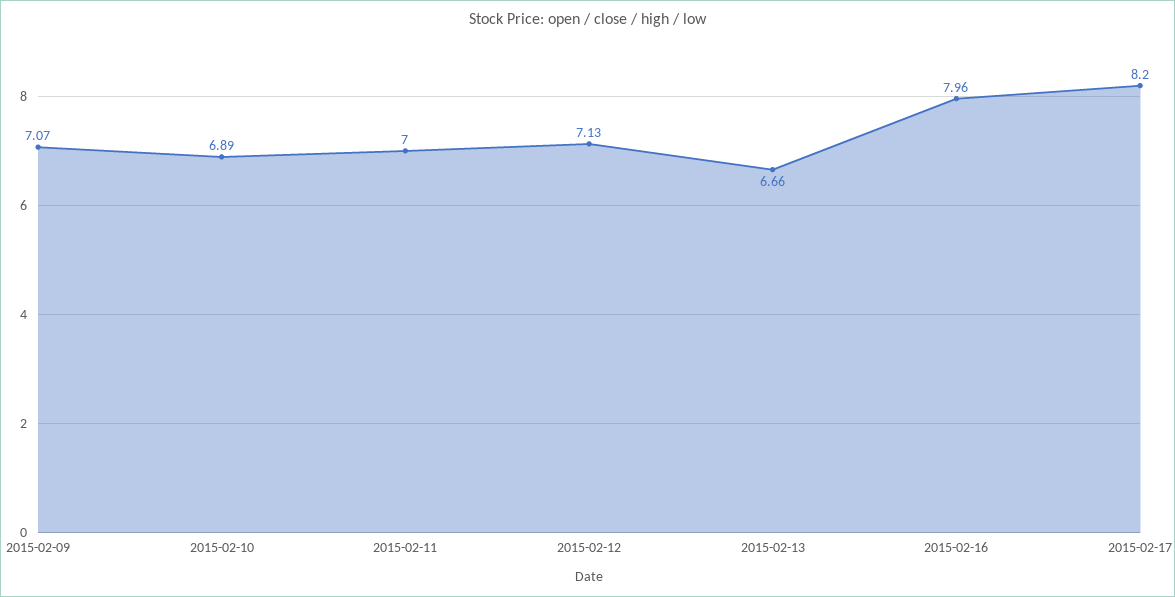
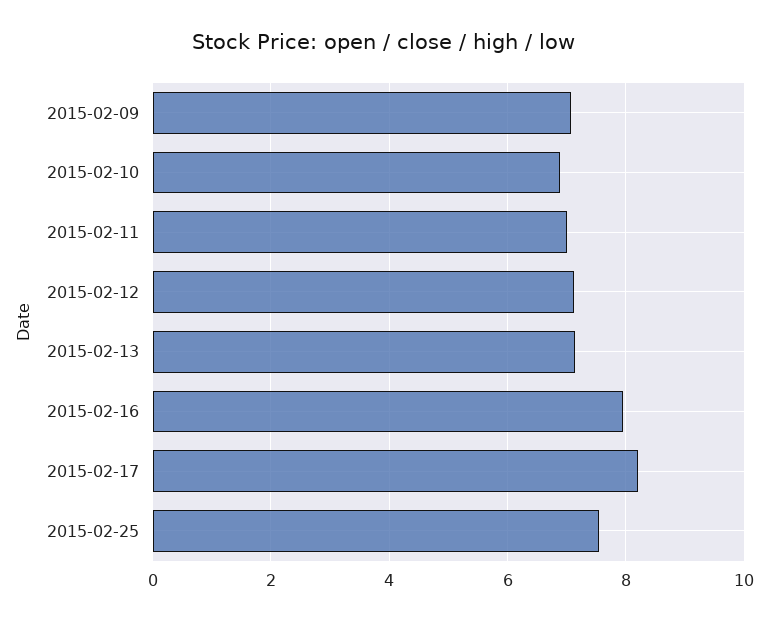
2015-02-13: 6.66 -> 7.2
2015-02-25: none -> 7.6

